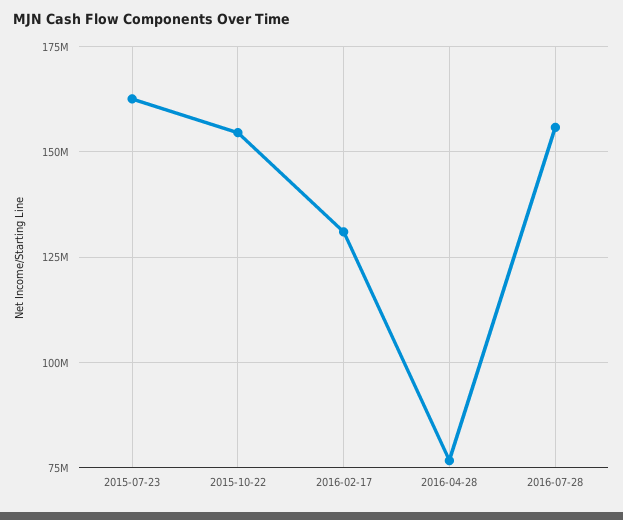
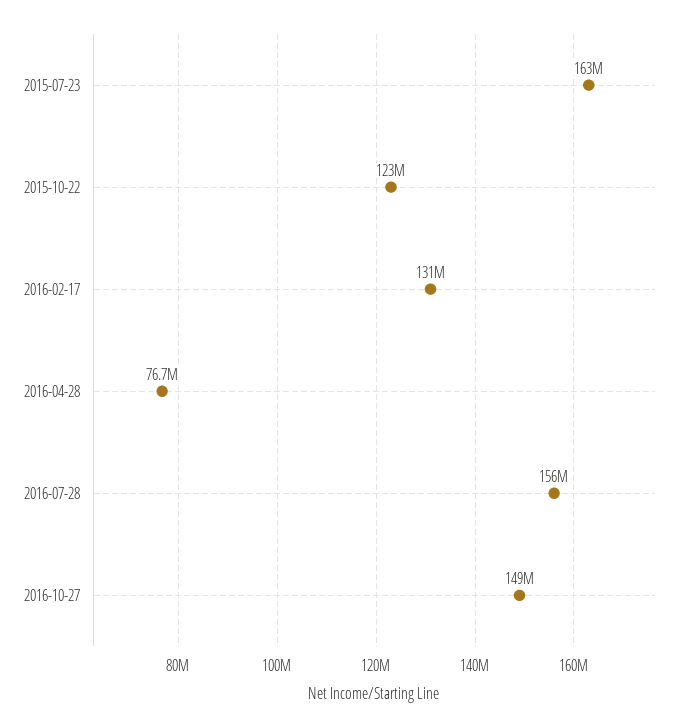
2015-10-22: 155000000 -> 123000000
2016-10-27: none -> 149000000

